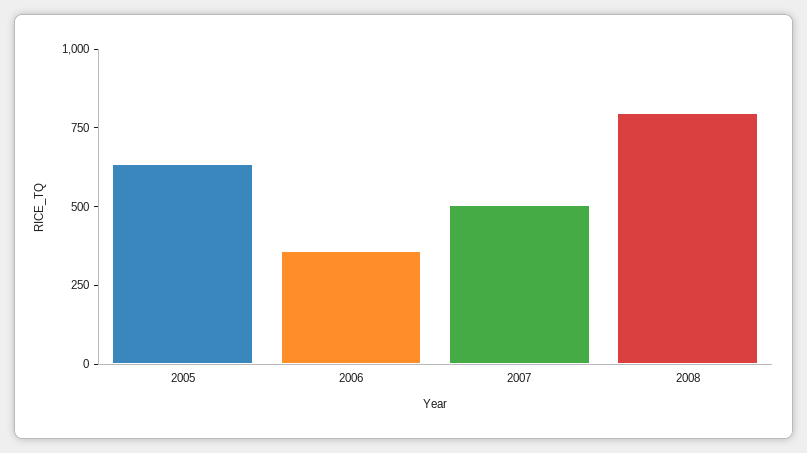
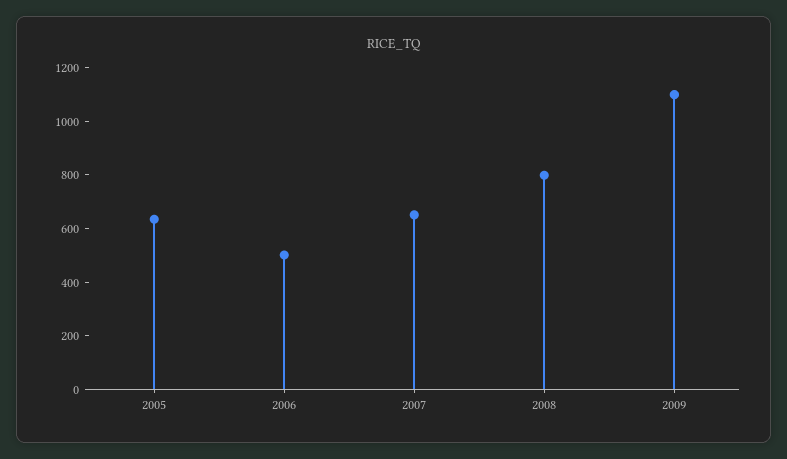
2006: 350 -> 500
2007: 500 -> 650
2009: none -> 1100

